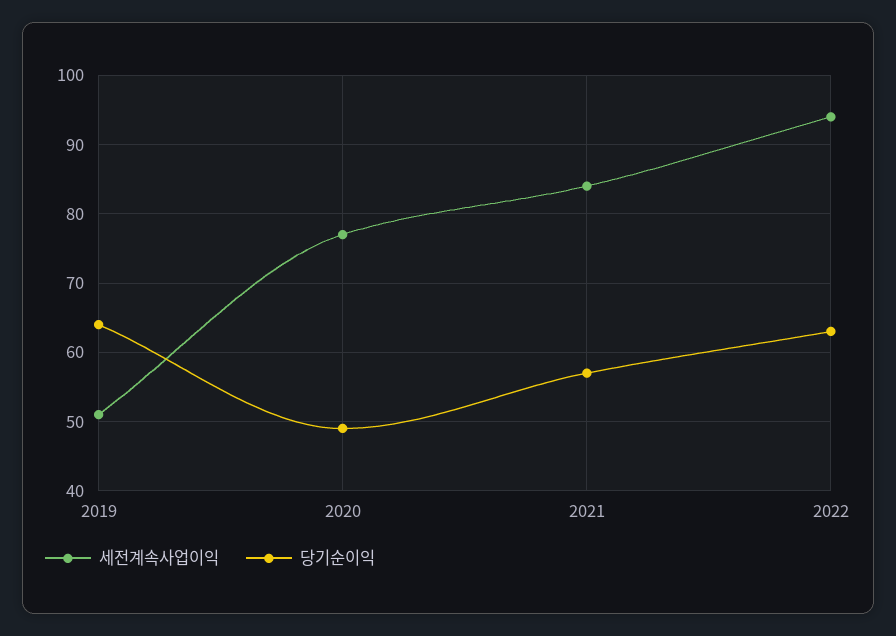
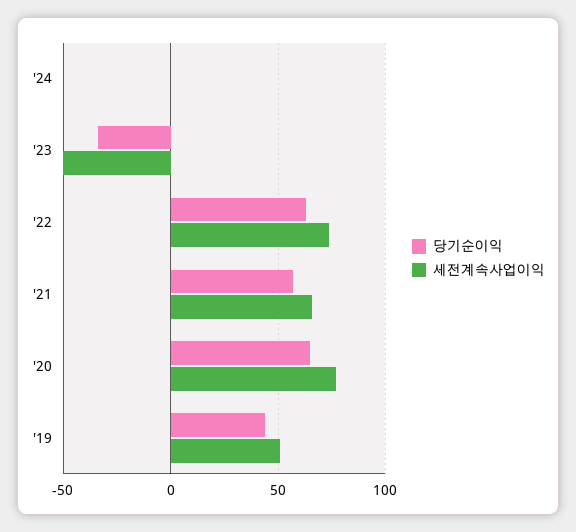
당기순이익, 2019: 64 -> 45
당기순이익, 2020: 49 -> 65
세전계속사업이익, 2021: 84 -> 65
세전계속사업이익, 2022: 94 -> 75
당기순이익, '24: none -> 0
세전계속사업이익, '24: none -> 0
당기순이익, '23: none -> -35
세전계속사업이익, '23: none -> -50

